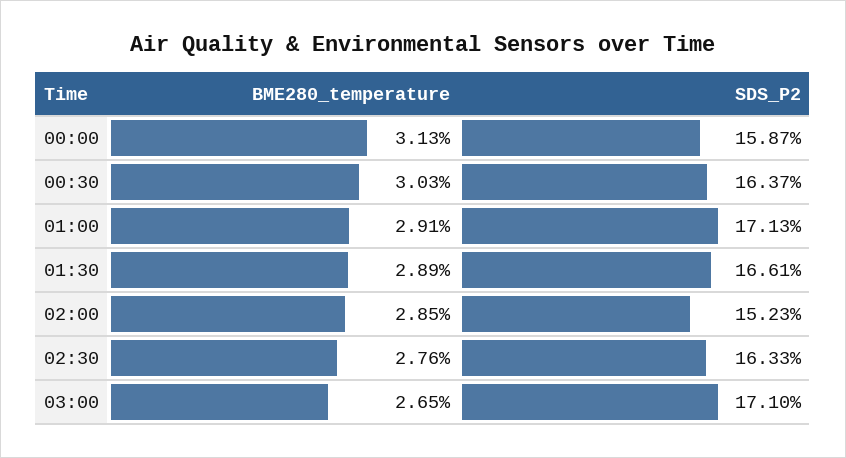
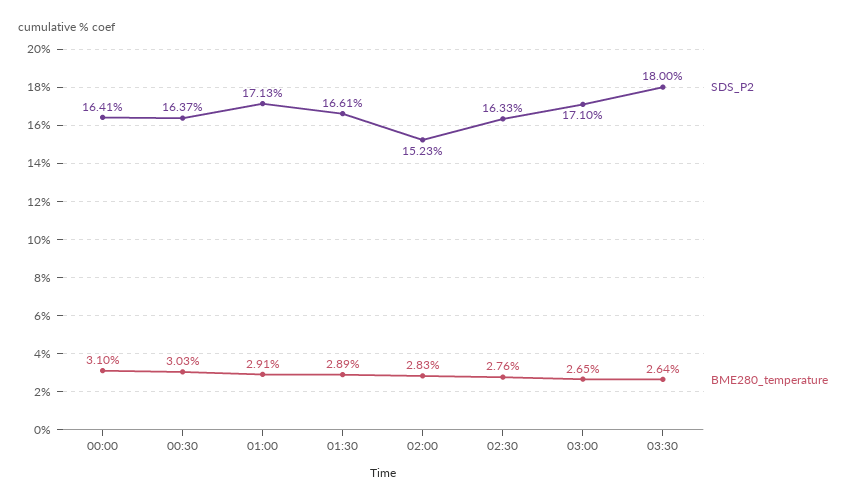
BME280_temperature, 00:00: 3.13 -> 3.1
SDS_P2, 00:00: 15.87 -> 16.41
BME280_temperature, 02:00: 2.85 -> 2.83
SDS_P2, 03:30: none -> 18
BME280_temperature, 03:30: none -> 2.64

